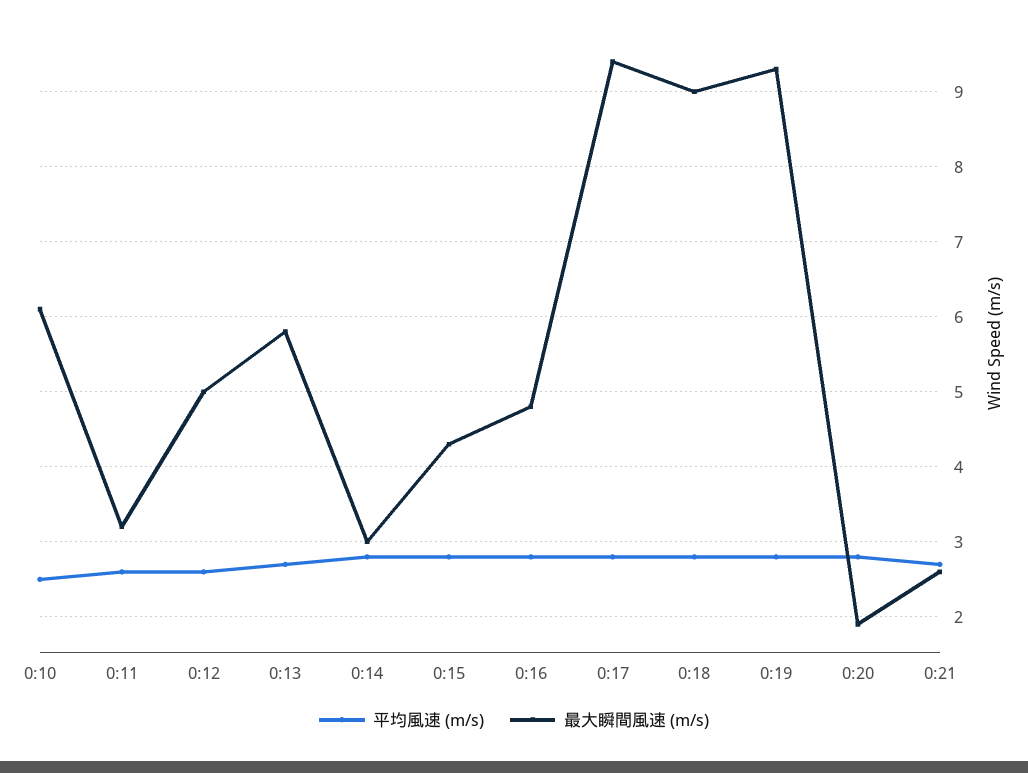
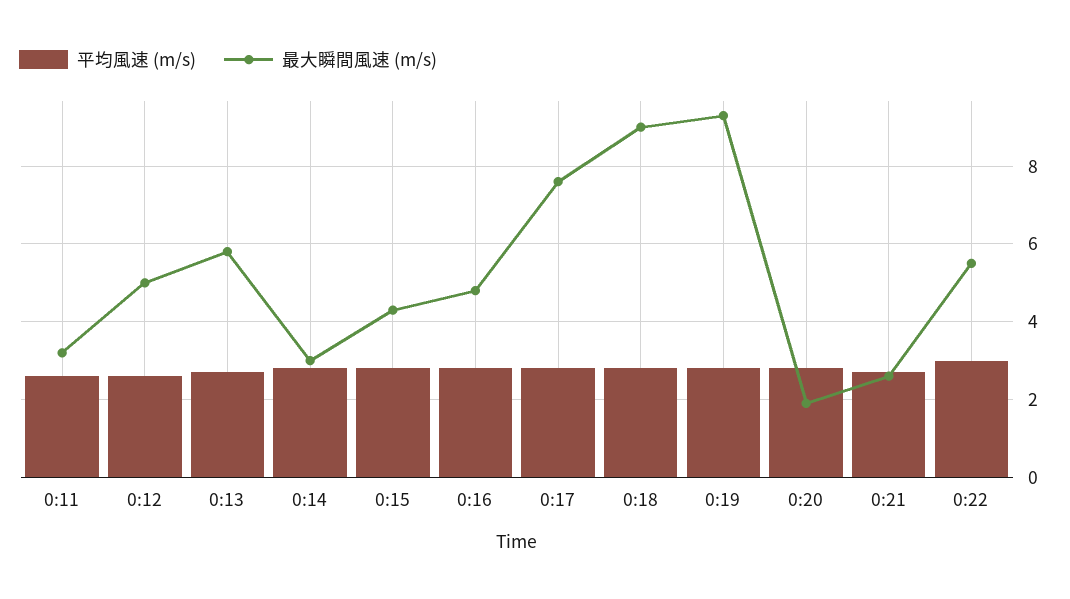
平均風速 (m/s), 0:10: 2.5 -> none
最大瞬間風速 (m/s), 0:10: 6.1 -> none
最大瞬間風速 (m/s), 0:17: 9.4 -> 7.5
平均風速 (m/s), 0:22: none -> 3
最大瞬間風速 (m/s), 0:22: none -> 5.5

